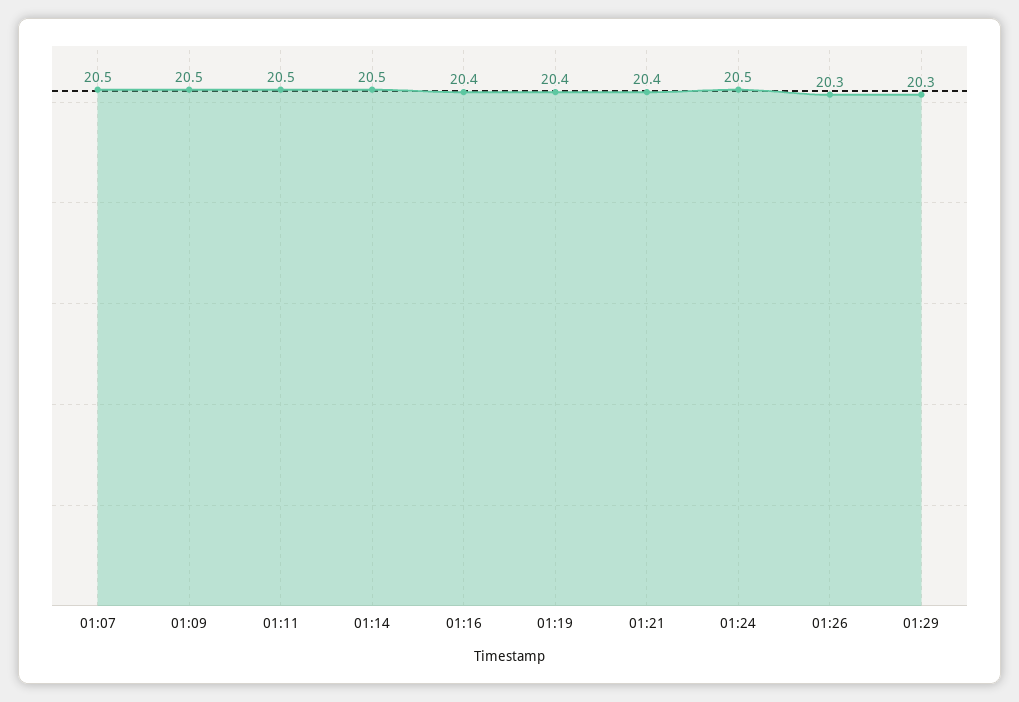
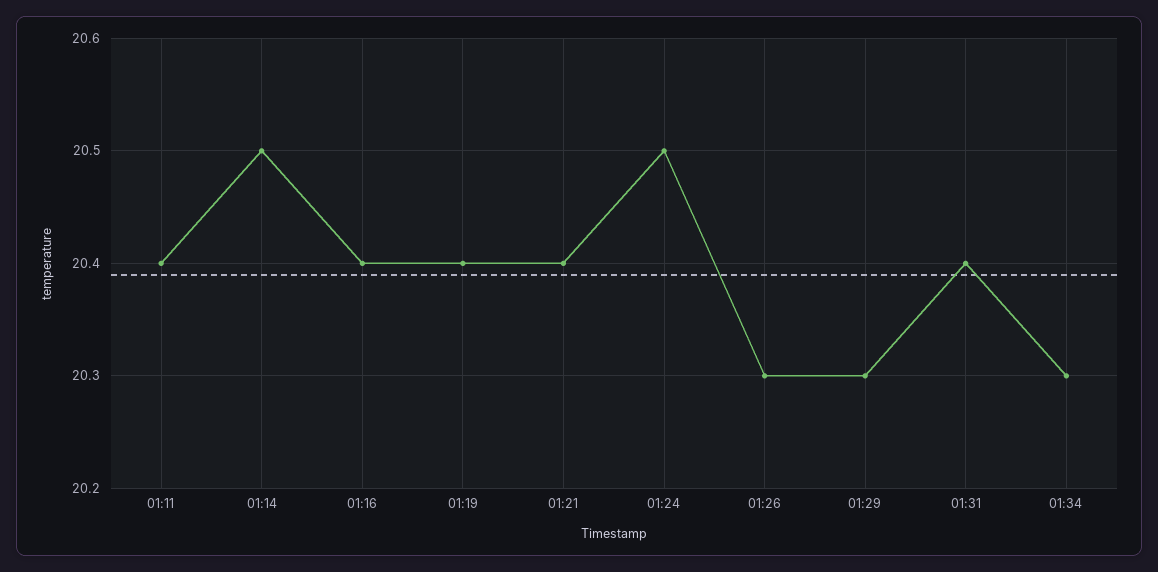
01:07: 20.5 -> none
01:09: 20.5 -> none
01:11: 20.5 -> 20.4
01:31: none -> 20.4
01:34: none -> 20.3

